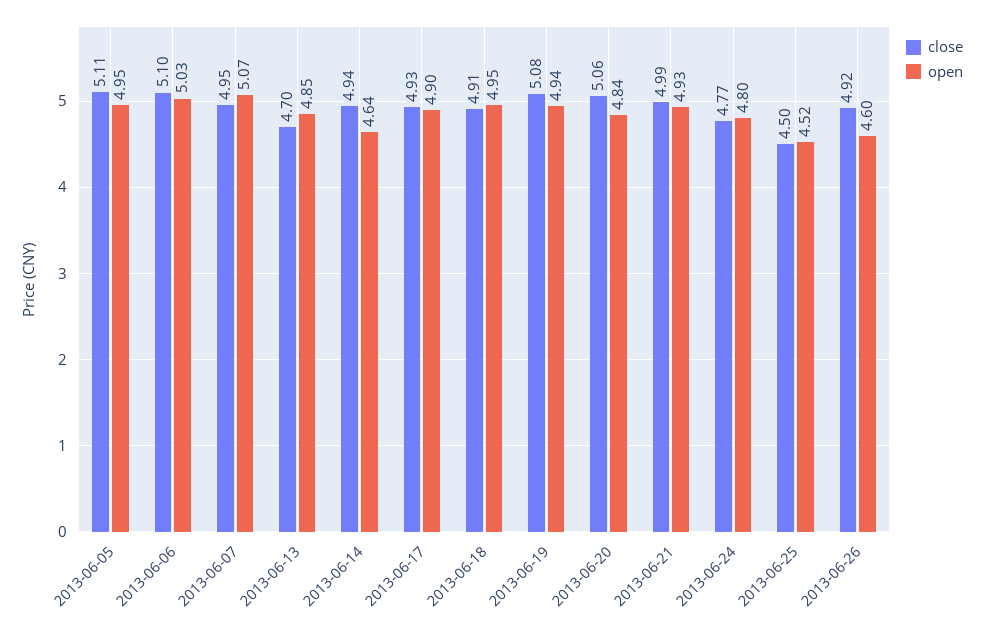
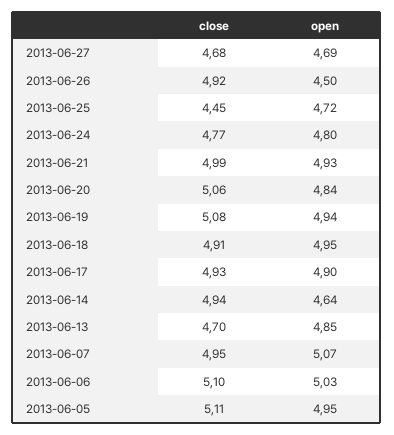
close, 2013-06-25: 4.5 -> 4.45
open, 2013-06-25: 4.52 -> 4.72
open, 2013-06-26: 4.6 -> 4.5
close, 2013-06-27: none -> 4.68
open, 2013-06-27: none -> 4.69

